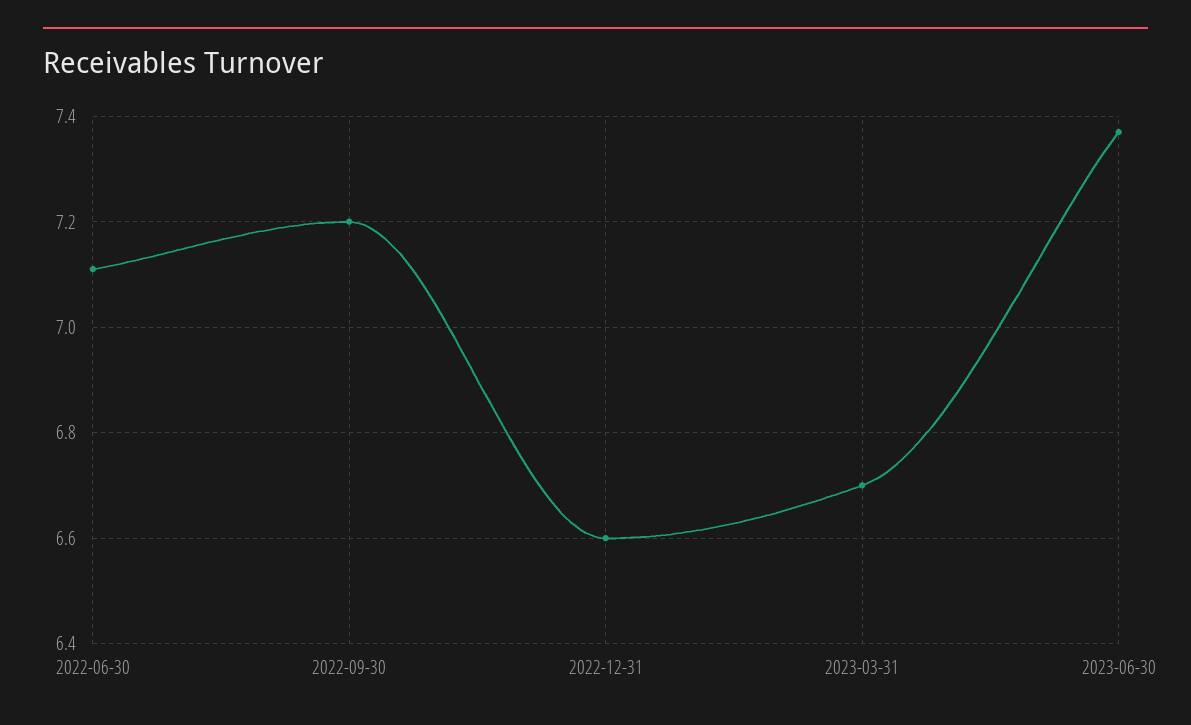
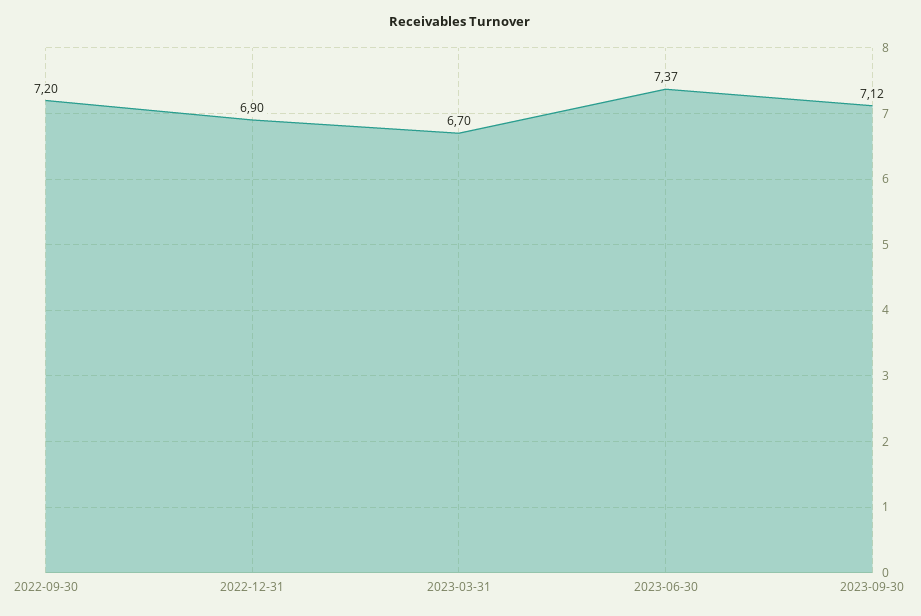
2022-06-30: 7.1 -> none
2022-12-31: 6.6 -> 6.9
2023-09-30: none -> 7.12

